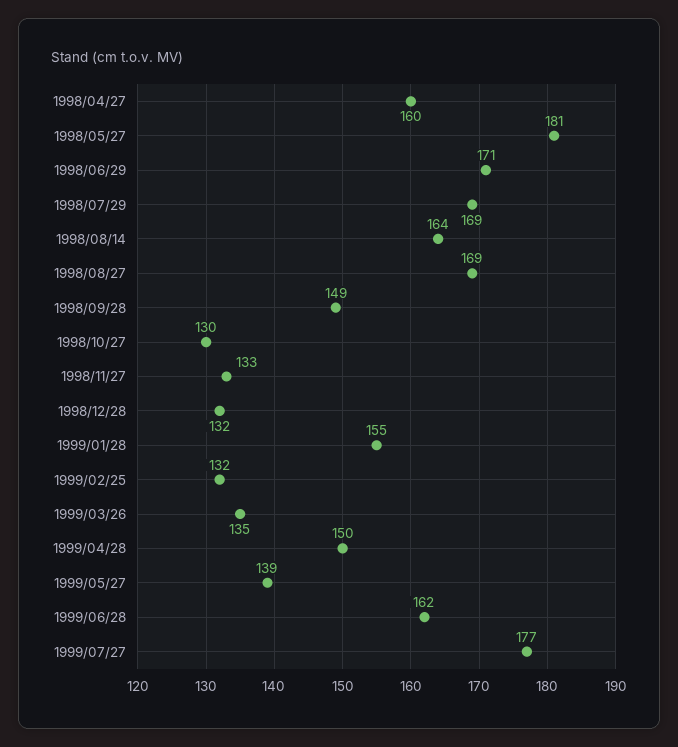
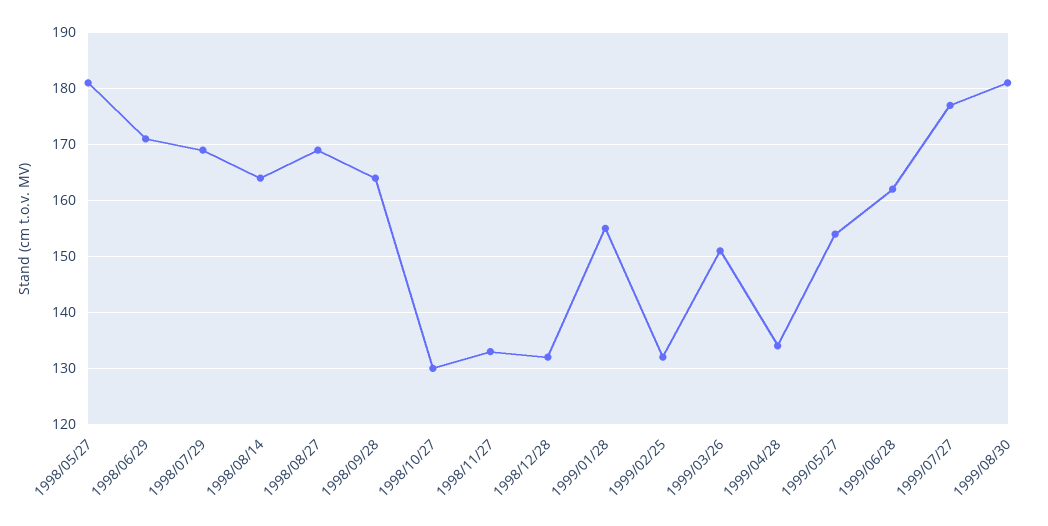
1998/04/27: 160 -> none
1998/09/28: 149 -> 165
1999/03/26: 135 -> 150
1999/04/28: 150 -> 135
1999/05/27: 139 -> 155
1999/08/30: none -> 180

